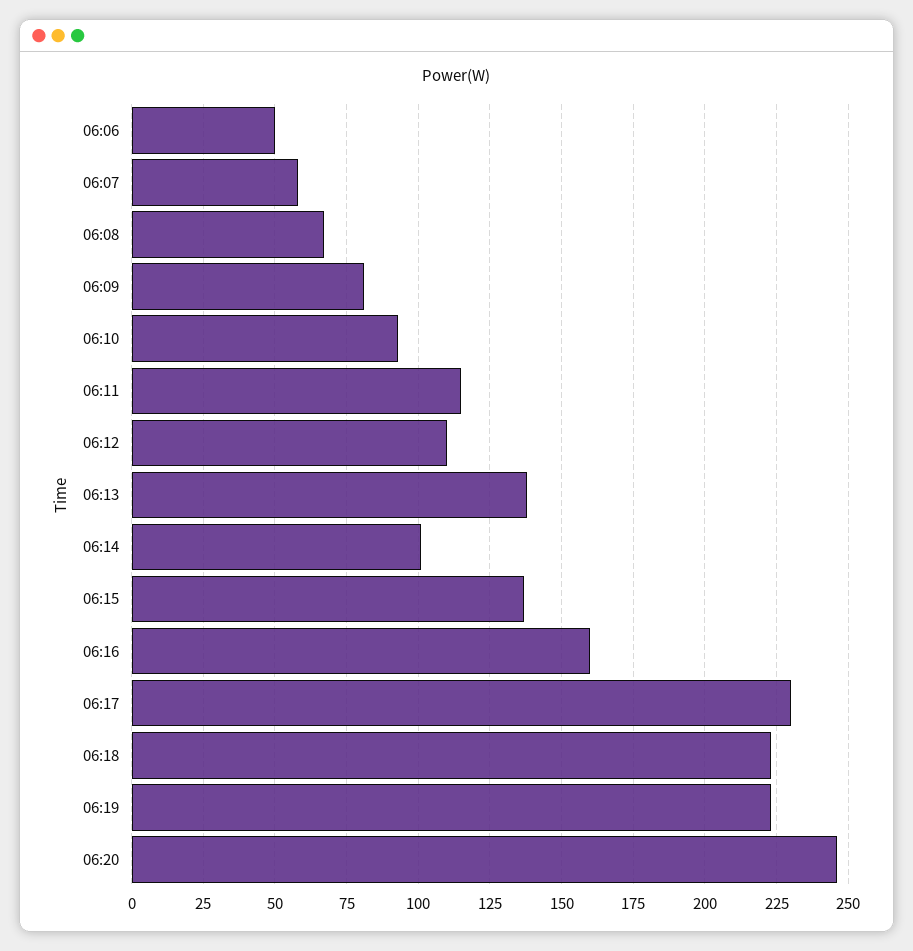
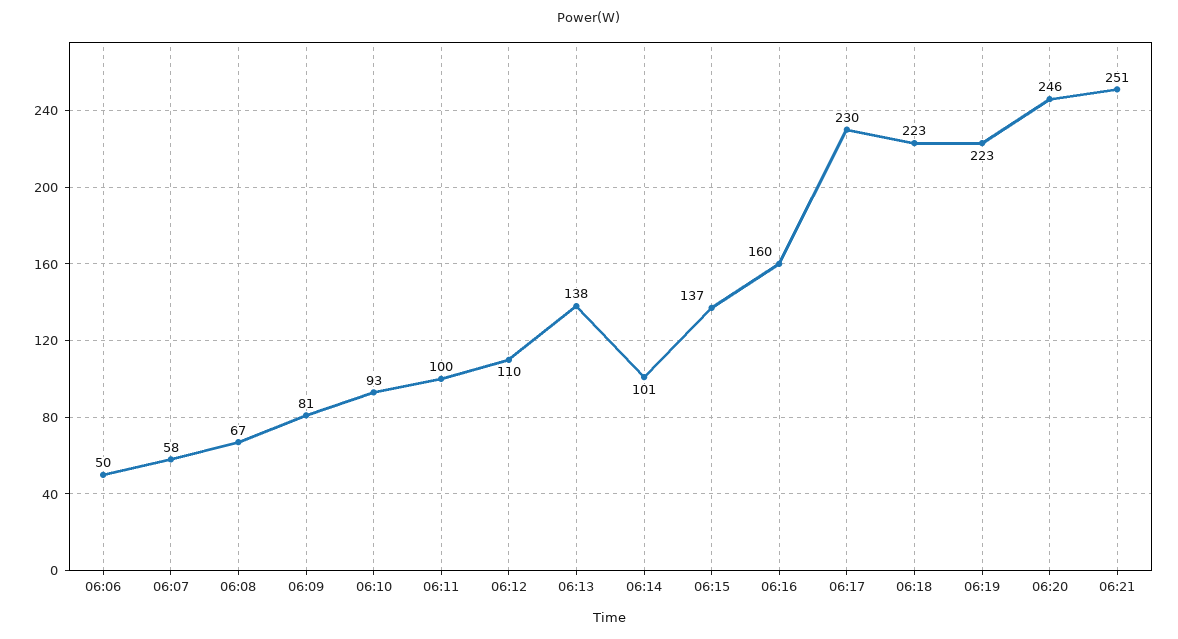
06:11: 115 -> 100
06:21: none -> 251

